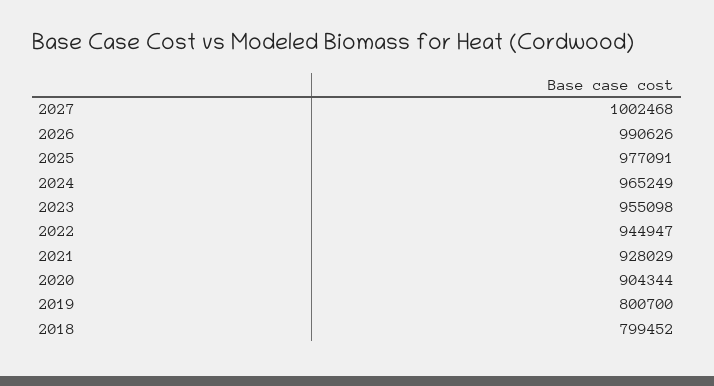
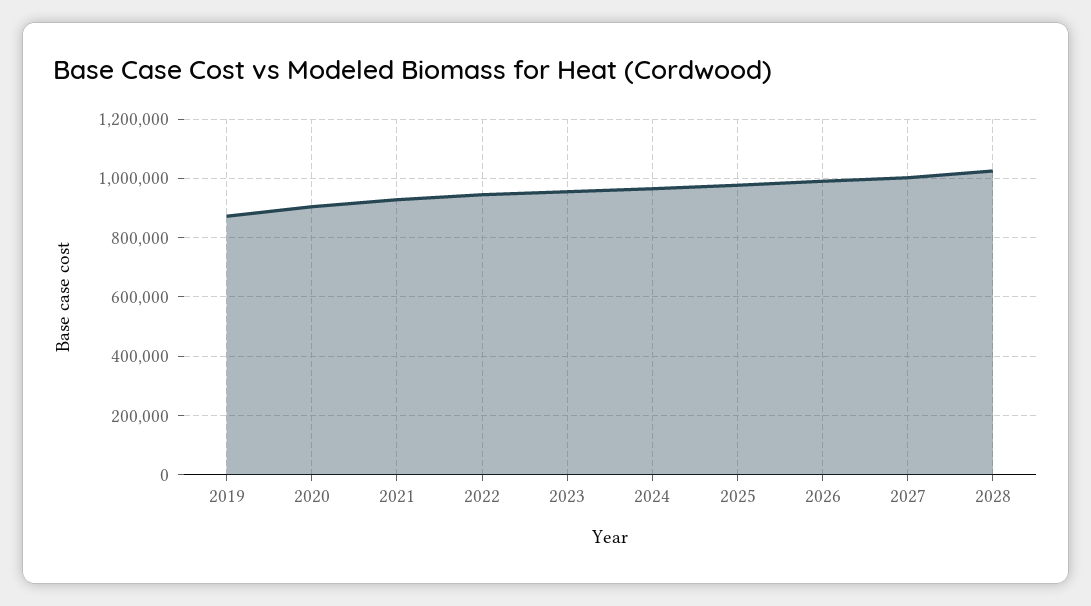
2019: 800700 -> 875000
2018: 799452 -> none
2028: none -> 1025000

